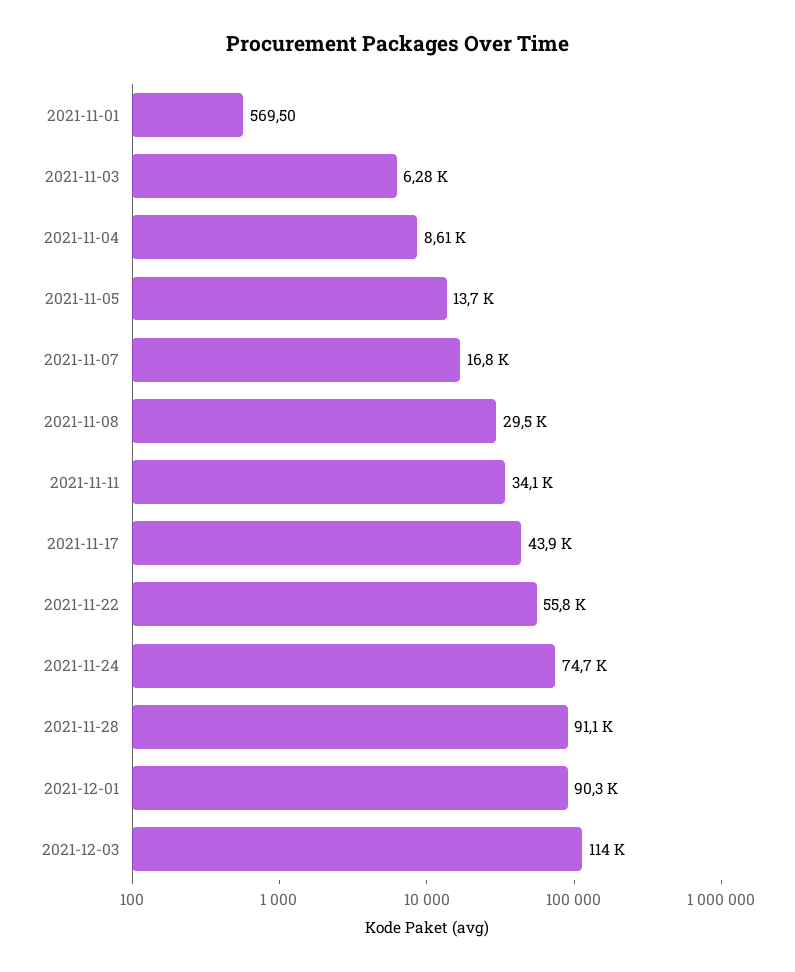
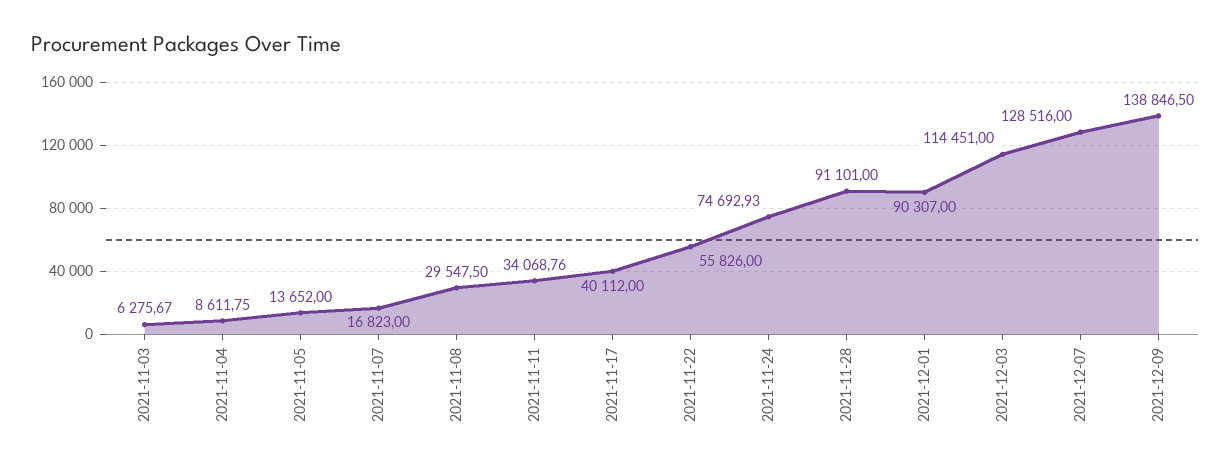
2021-11-01: 569.5 -> none
2021-11-17: 43900 -> 40112
2021-12-07: none -> 128516
2021-12-09: none -> 138846.5

